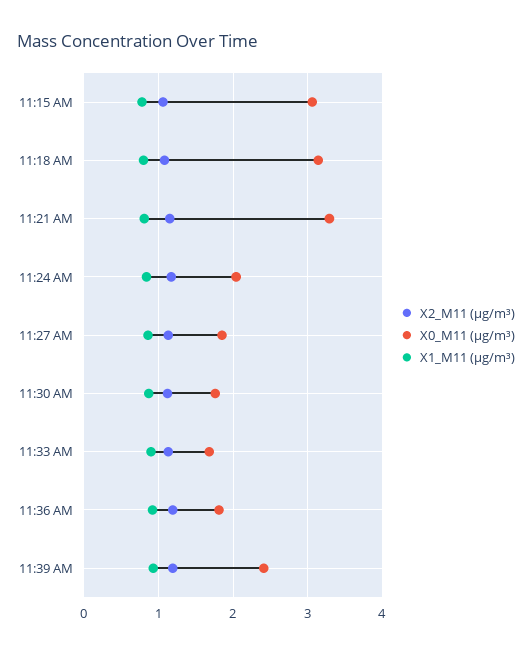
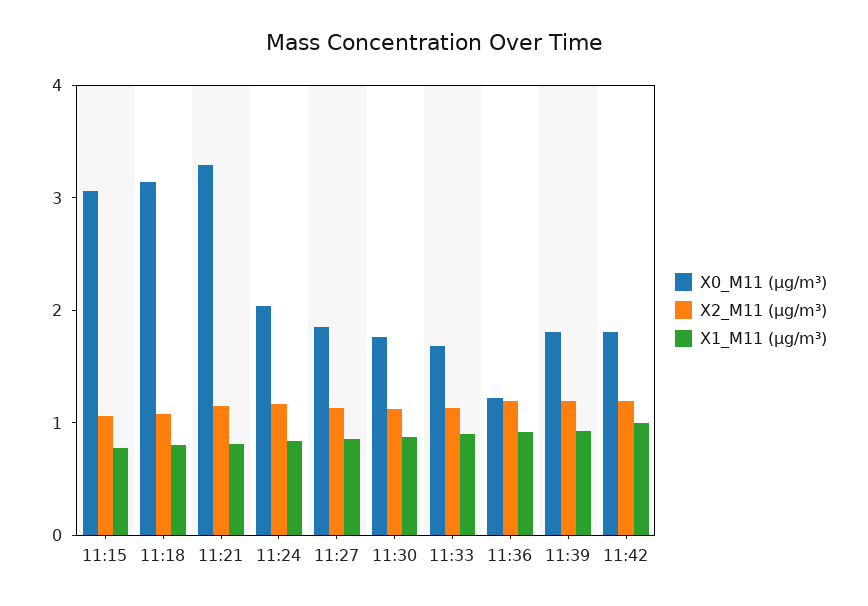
X0_M11 (μg/m³), 11:36 AM: 1.8 -> 1.2
X0_M11 (μg/m³), 11:39 AM: 2.4 -> 1.8
X0_M11 (μg/m³), 11:42: none -> 1.8
X2_M11 (μg/m³), 11:42: none -> 1.2
X1_M11 (μg/m³), 11:42: none -> 1

